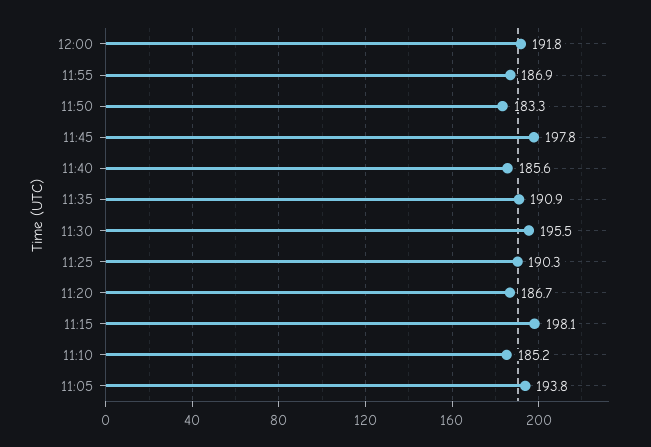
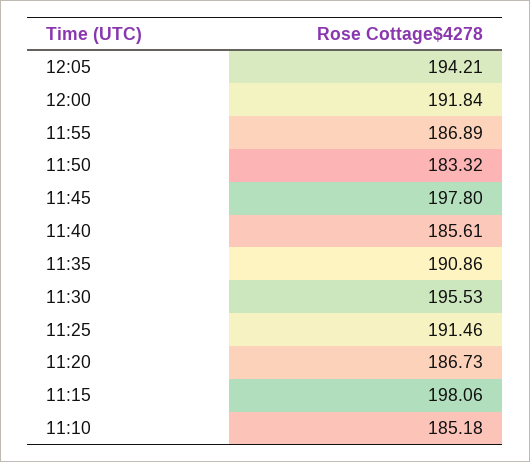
11:25: 190.3 -> 191.46
11:05: 193.8 -> none
12:05: none -> 194.21

